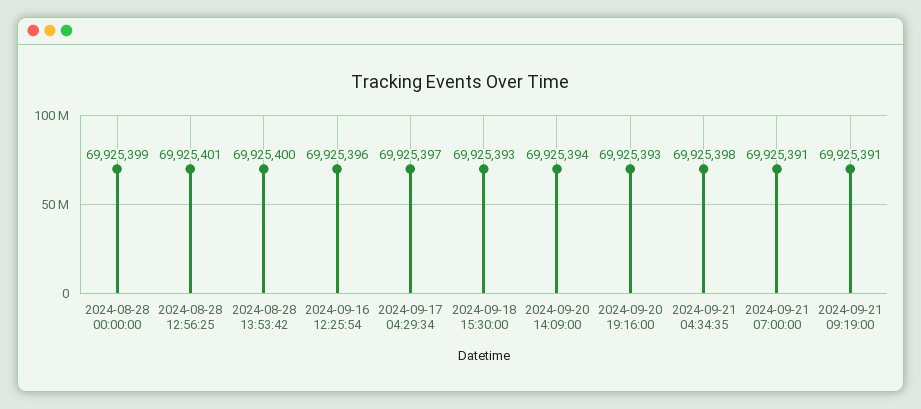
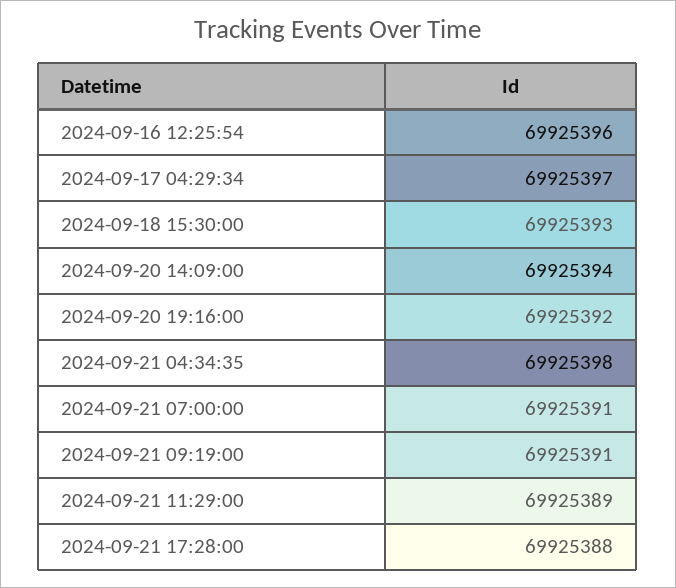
2024-08-28 00:00:00: 69925399 -> none
2024-08-28 12:56:25: 69925401 -> none
2024-08-28 13:53:42: 69925400 -> none
2024-09-20 19:16:00: 69925393 -> 69925392
2024-09-21 11:29:00: none -> 69925389
2024-09-21 17:28:00: none -> 69925388

